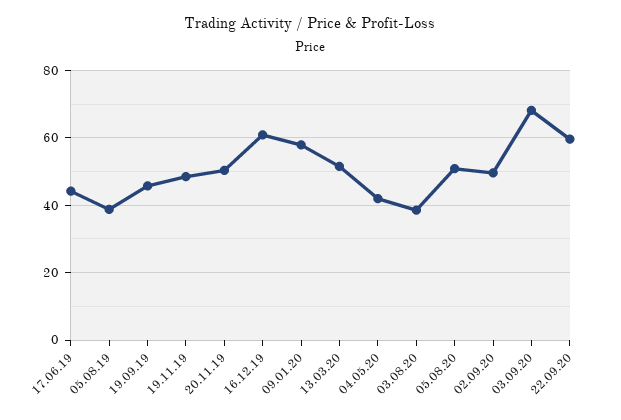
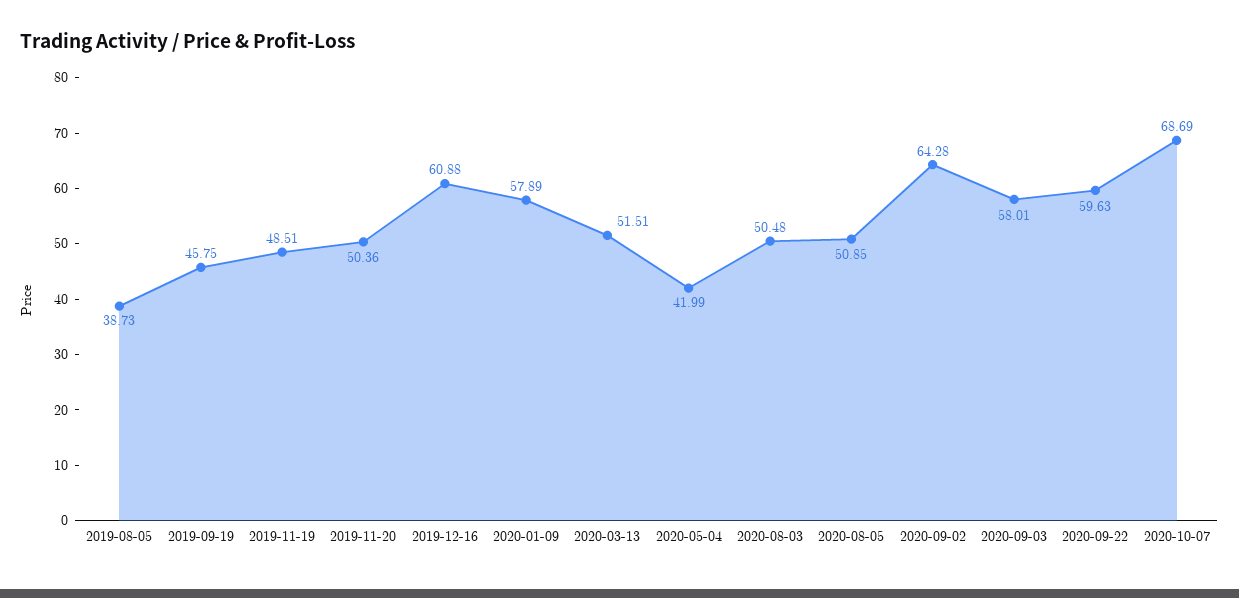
17.06.19: 44 -> none
03.08.20: 38 -> 50.48
02.09.20: 50 -> 64.28
03.09.20: 68 -> 58.01
2020-10-07: none -> 68.69

